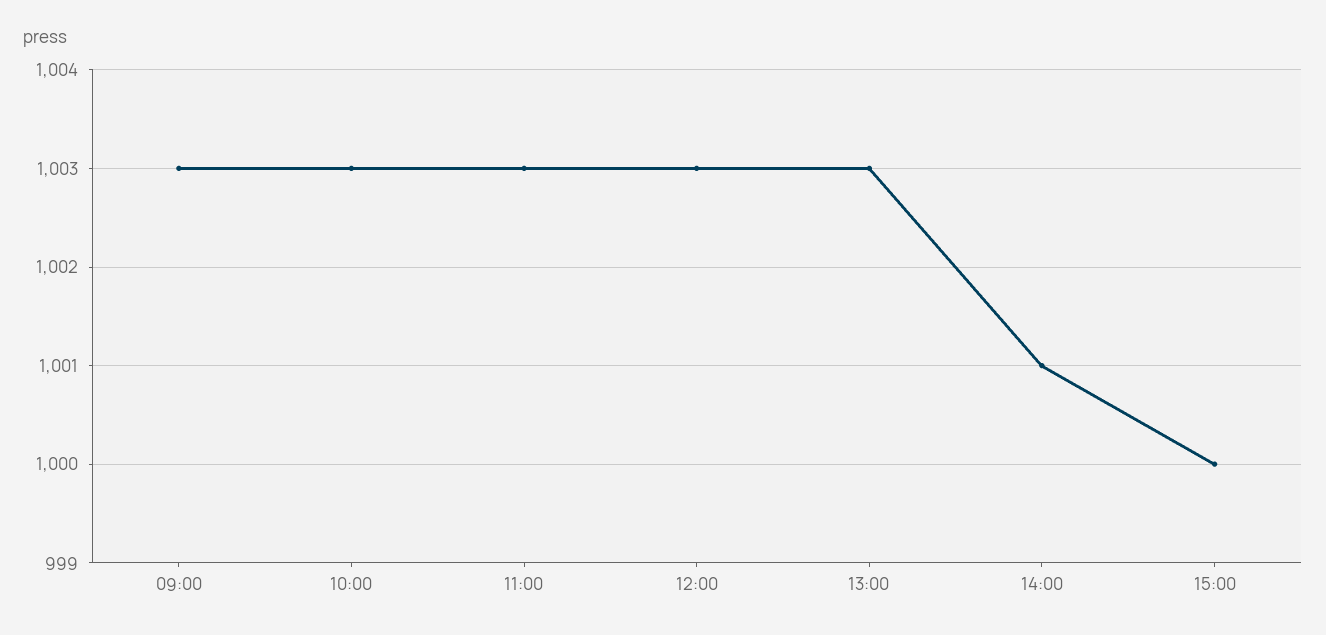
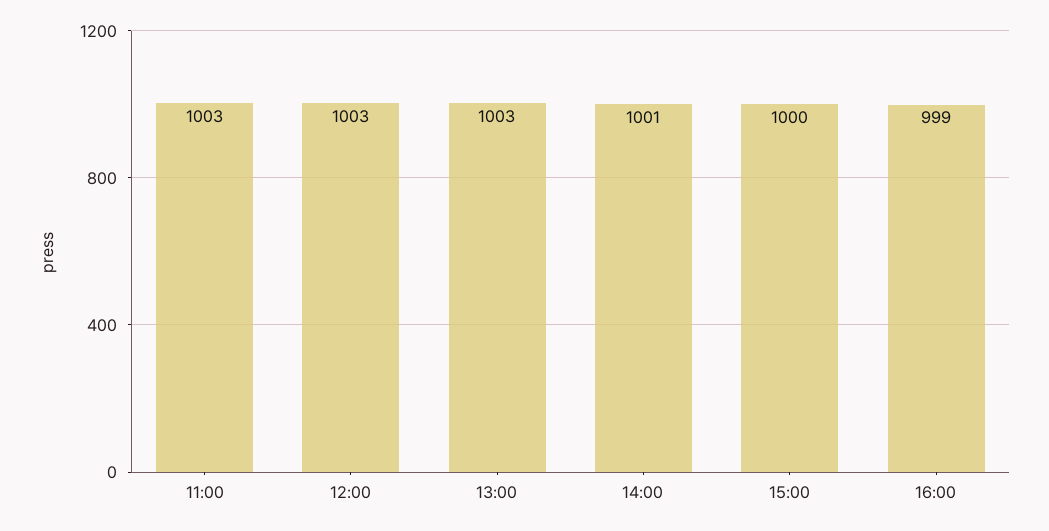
09:00: 1003 -> none
10:00: 1003 -> none
16:00: none -> 999

